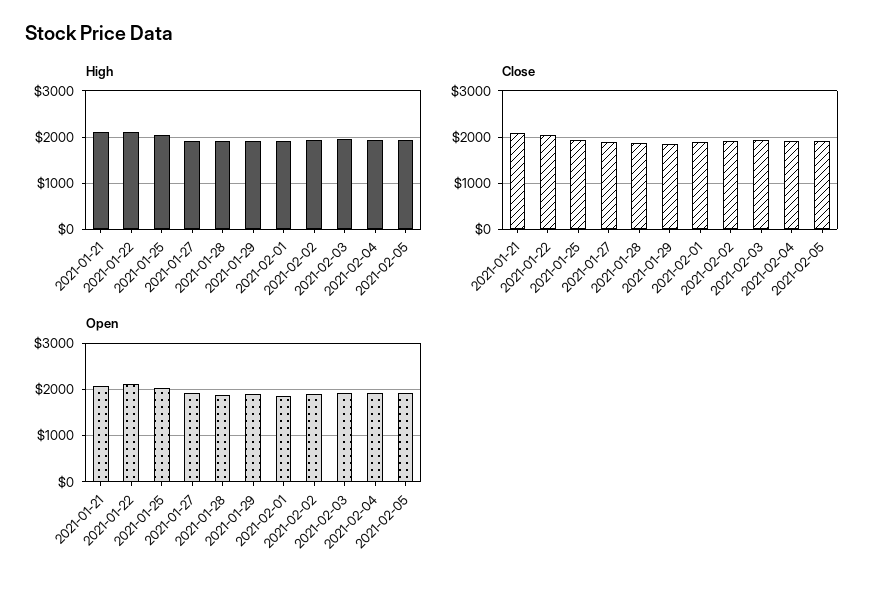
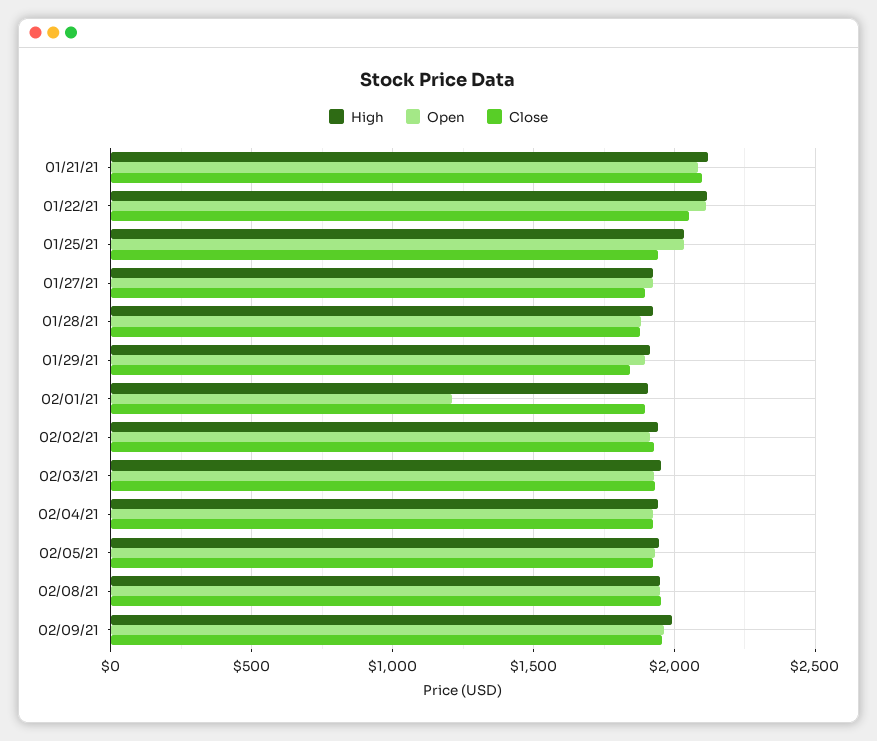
Open, 2021-02-01: 1800 -> 1200
High, 02/08/21: none -> 1950
Open, 02/08/21: none -> 1950
Close, 02/08/21: none -> 1950
High, 02/09/21: none -> 2000
Open, 02/09/21: none -> 1950
Close, 02/09/21: none -> 1950

